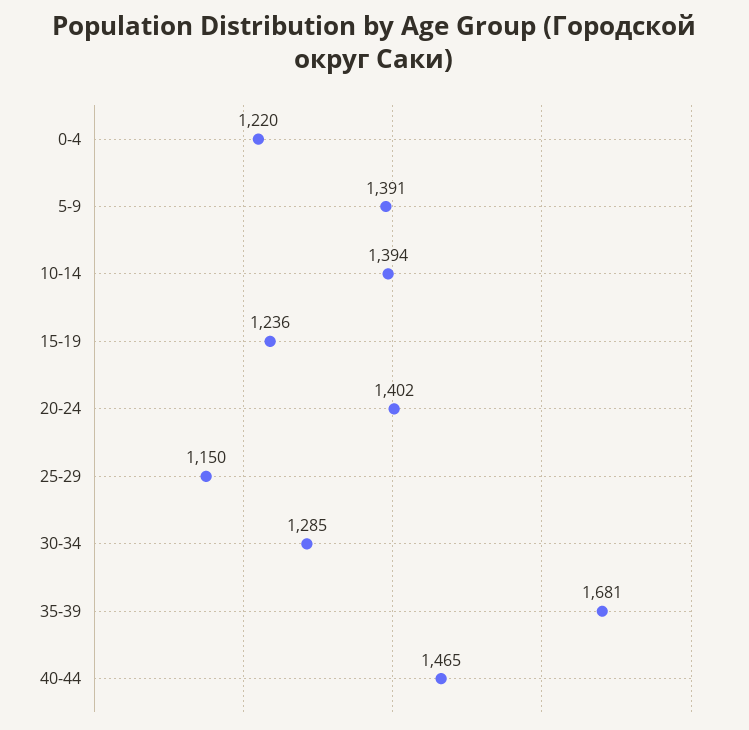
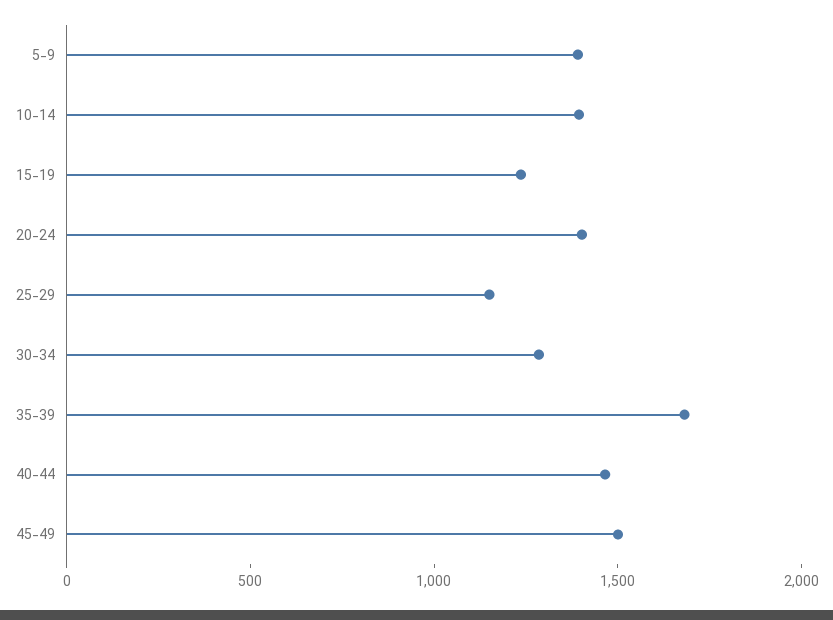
0-4: 1220 -> none
45-49: none -> 1500

